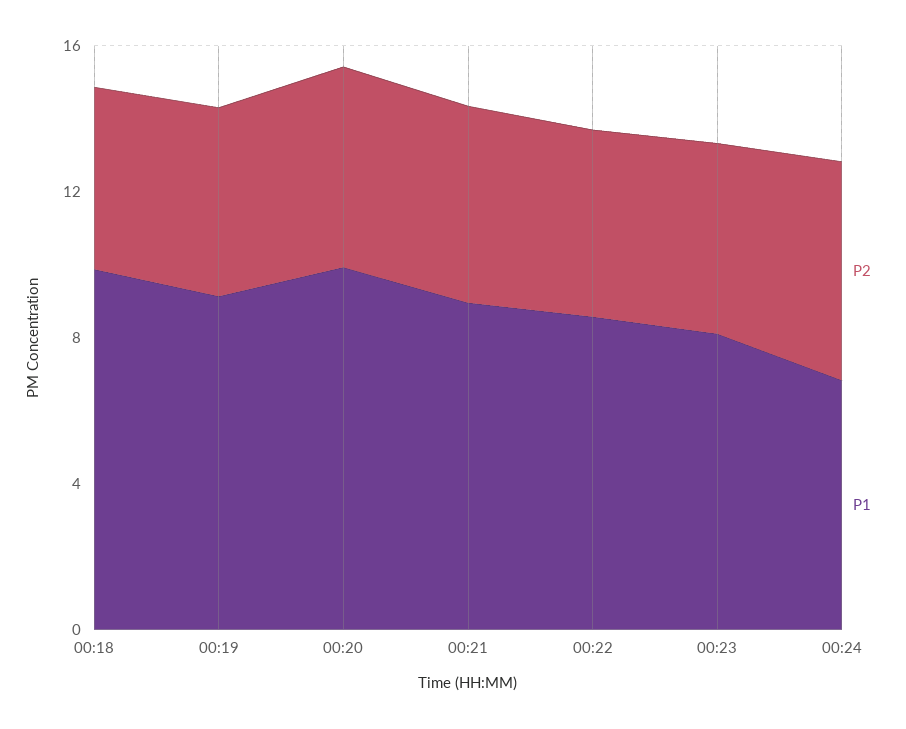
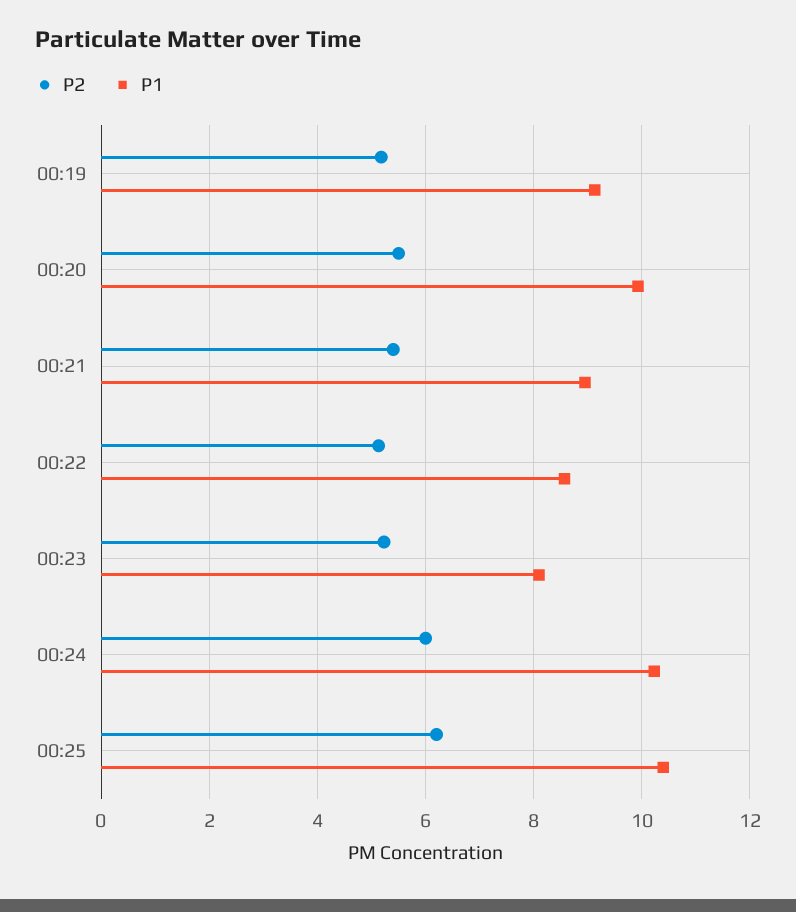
P2, 00:18: 5 -> none
P1, 00:18: 10 -> none
P1, 00:24: 7 -> 10.2
P2, 00:25: none -> 6.2
P1, 00:25: none -> 10.4

